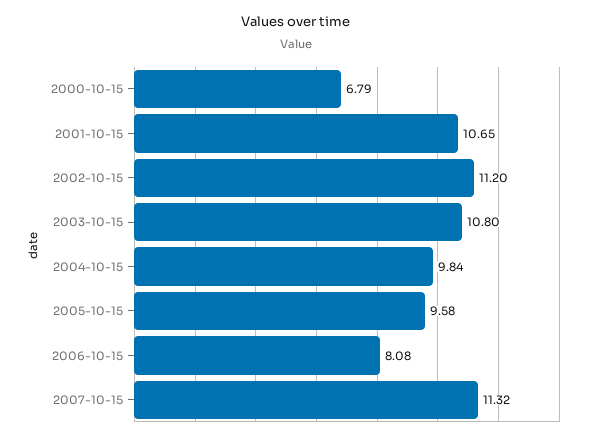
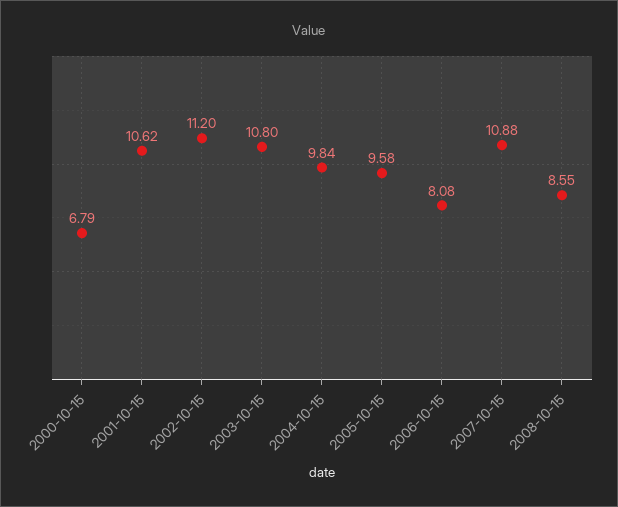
2001-10-15: 10.65 -> 10.62
2007-10-15: 11.32 -> 10.88
2008-10-15: none -> 8.55

